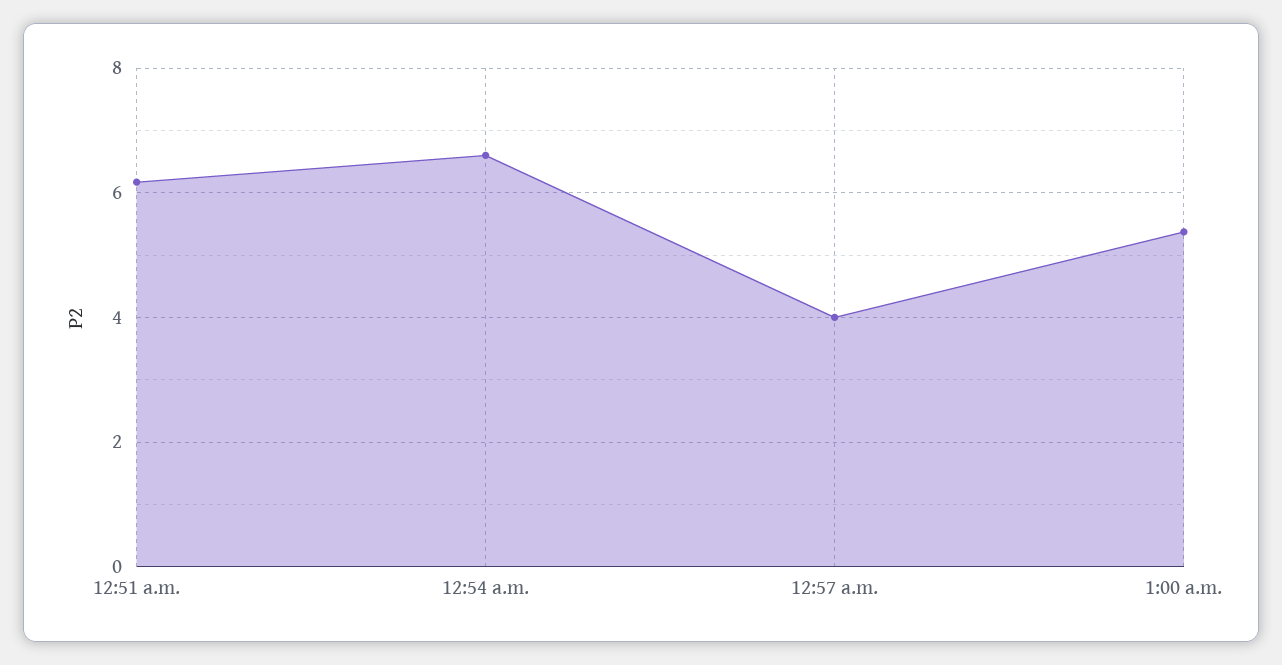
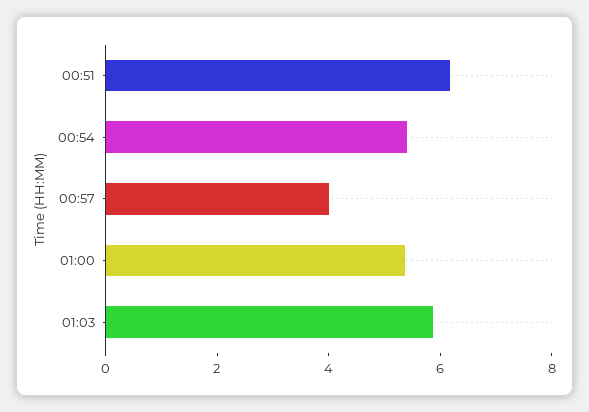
12:54 a.m.: 6.6 -> 5.5
01:03: none -> 6

